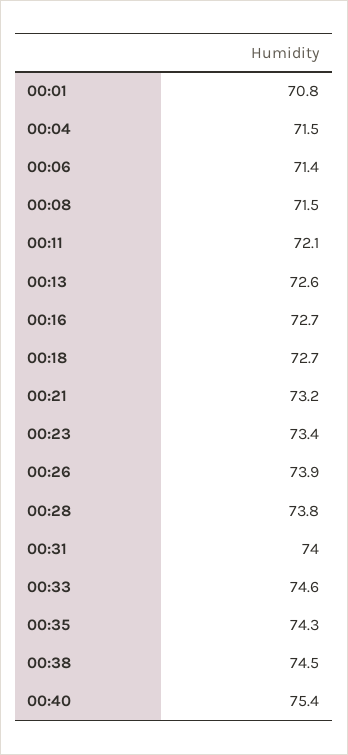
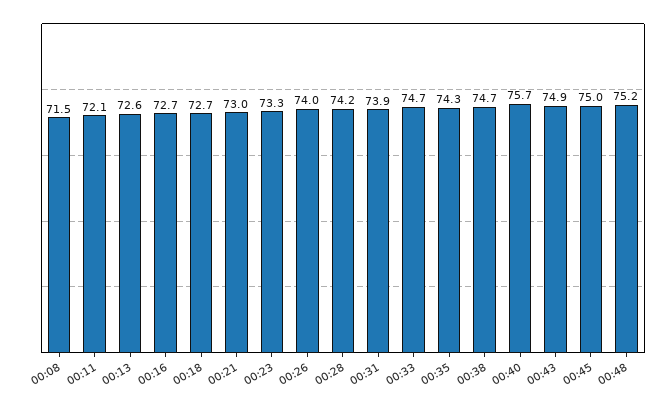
00:01: 70.8 -> none
00:04: 71.5 -> none
00:06: 71.4 -> none
00:21: 73.2 -> 73
00:23: 73.4 -> 73.3
00:26: 73.9 -> 74
00:28: 73.8 -> 74.2
00:31: 74 -> 73.9
00:33: 74.6 -> 74.7
00:38: 74.5 -> 74.7
00:40: 75.4 -> 75.7
00:43: none -> 74.9
00:45: none -> 75
00:48: none -> 75.2

